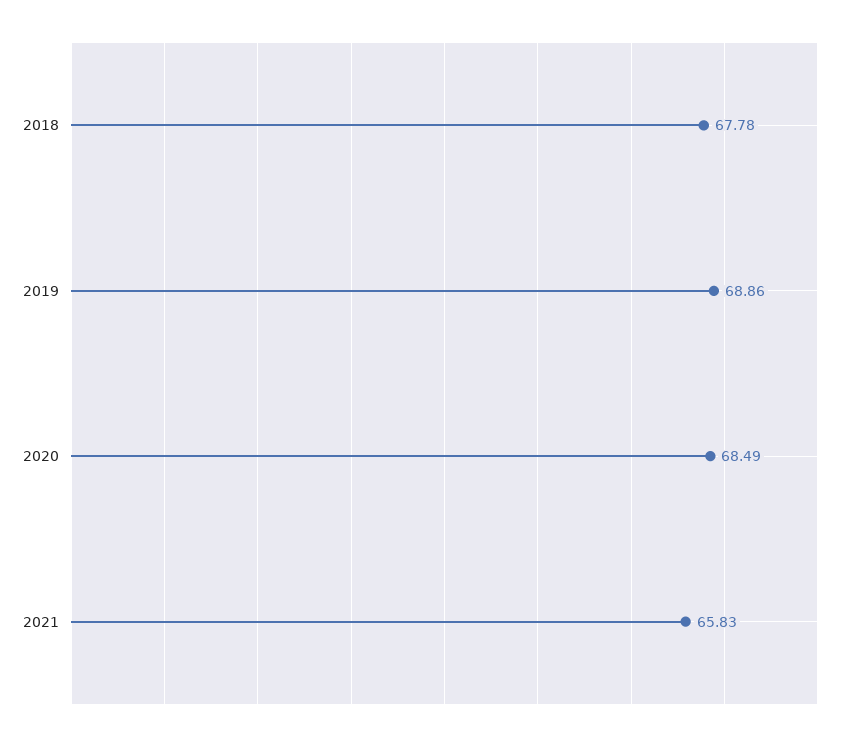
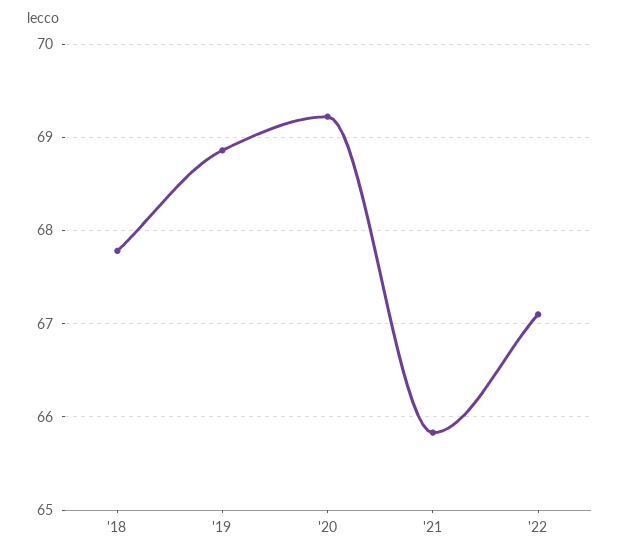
2020: 68.49 -> 69.2
'22: none -> 67.1

